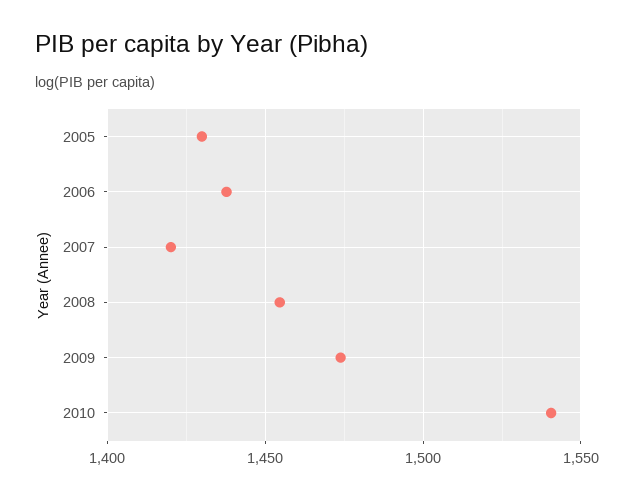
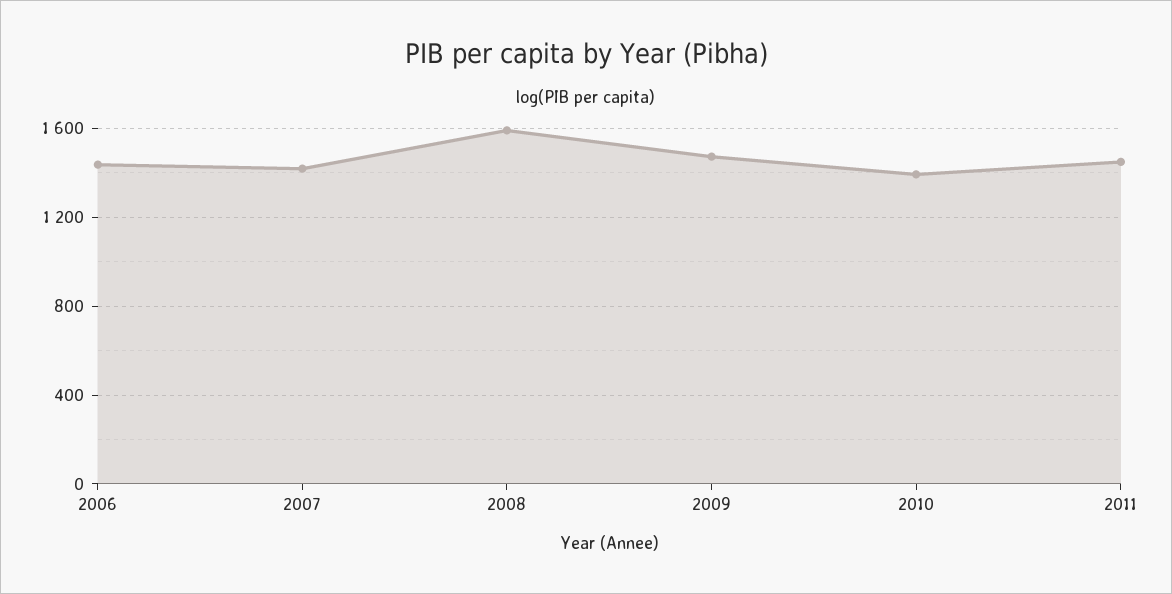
2005: 1430 -> none
2008: 1455 -> 1600
2010: 1540 -> 1400
2011: none -> 1450

